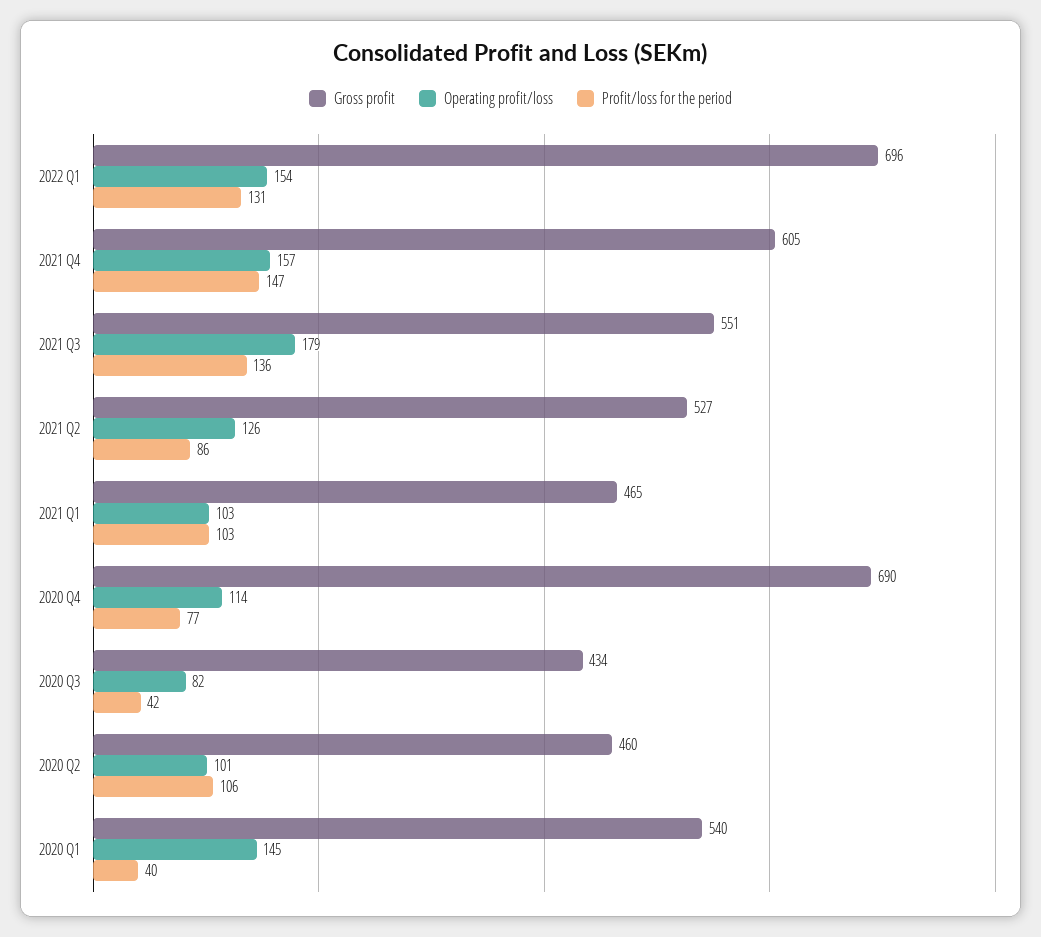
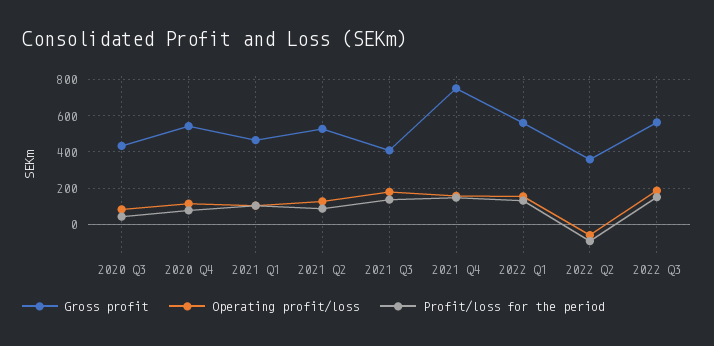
Gross profit, 2022 Q1: 696 -> 550
Gross profit, 2021 Q4: 605 -> 750
Gross profit, 2021 Q3: 551 -> 400
Gross profit, 2020 Q4: 690 -> 550
Gross profit, 2020 Q2: 460 -> none
Operating profit/loss, 2020 Q2: 101 -> none
Profit/loss for the period, 2020 Q2: 106 -> none
Gross profit, 2020 Q1: 540 -> none
Operating profit/loss, 2020 Q1: 145 -> none
Profit/loss for the period, 2020 Q1: 40 -> none
Gross profit, 2022 Q2: none -> 350
Operating profit/loss, 2022 Q2: none -> -50
Profit/loss for the period, 2022 Q2: none -> -100
Gross profit, 2022 Q3: none -> 550
Operating profit/loss, 2022 Q3: none -> 200
Profit/loss for the period, 2022 Q3: none -> 150

